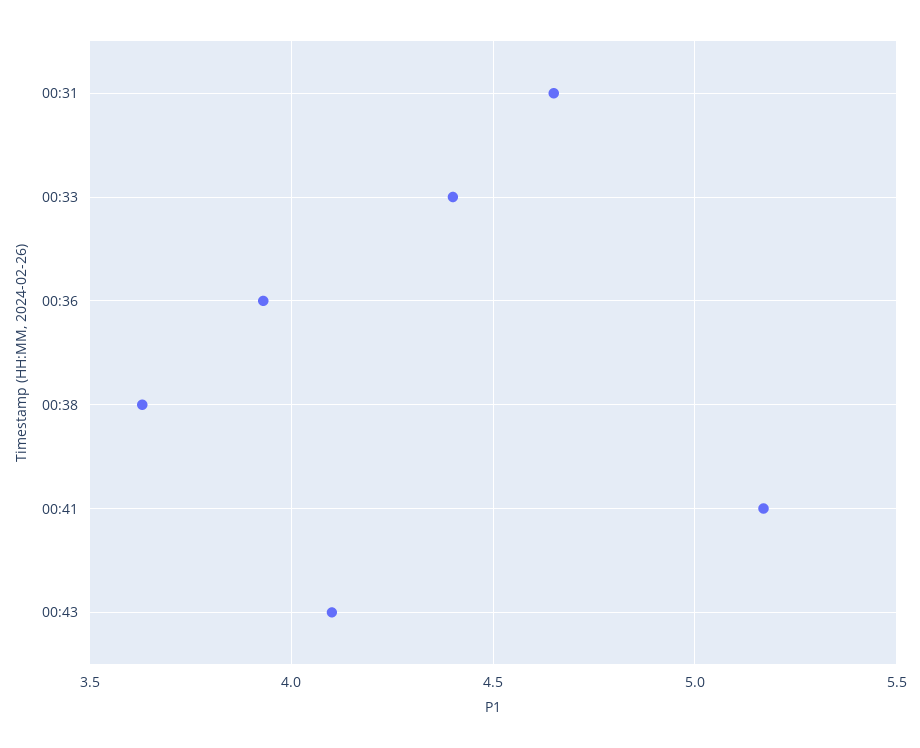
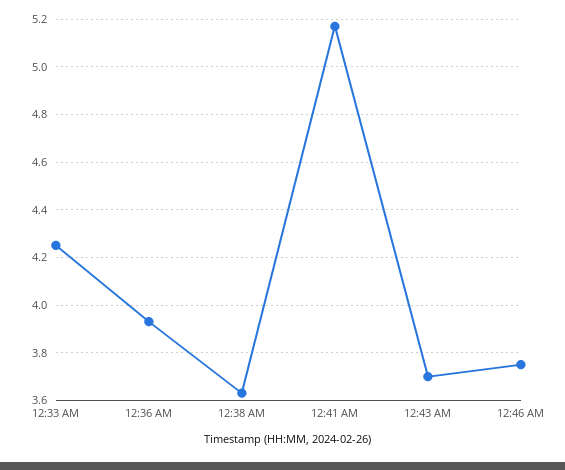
00:31: 4.65 -> none
00:33: 4.4 -> 4.25
00:43: 4.1 -> 3.7
12:46 AM: none -> 3.75

